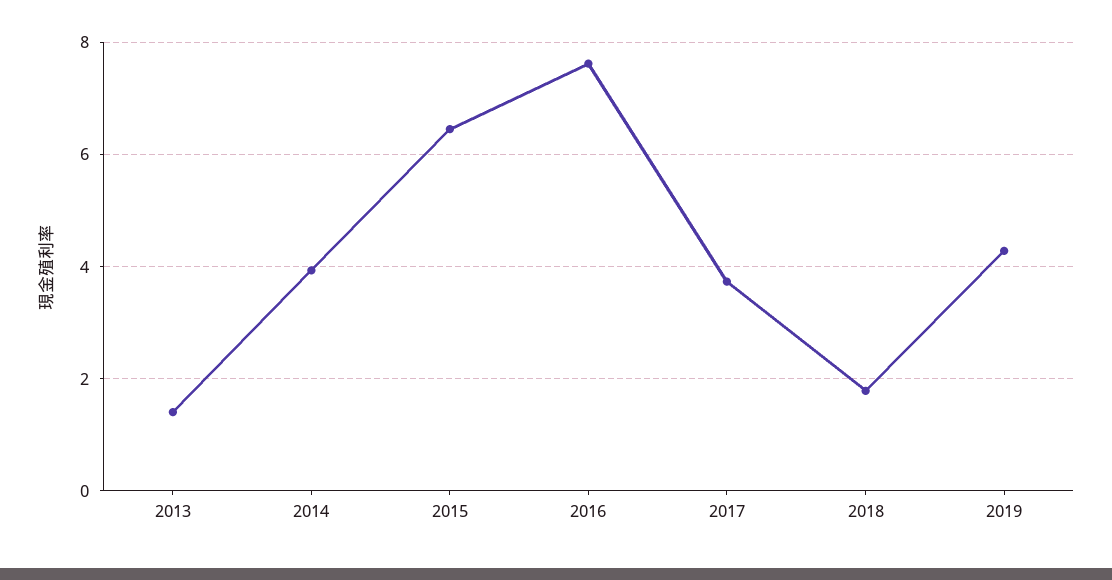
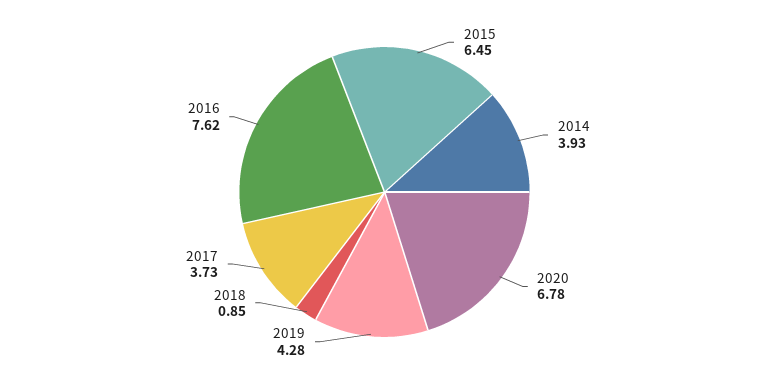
2013: 1.4 -> none
2018: 1.8 -> 0.85
2020: none -> 6.78

